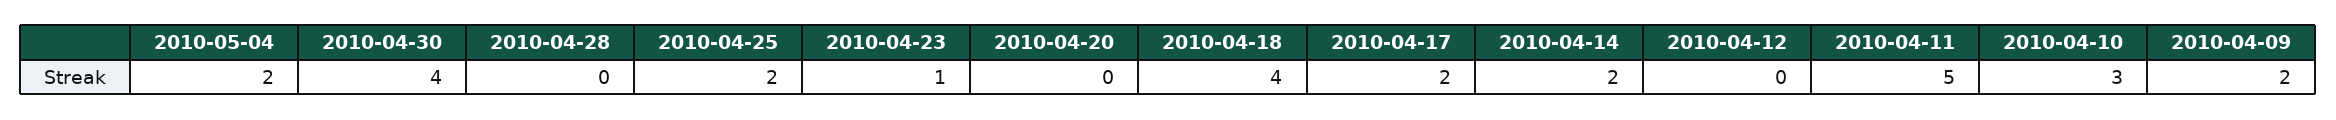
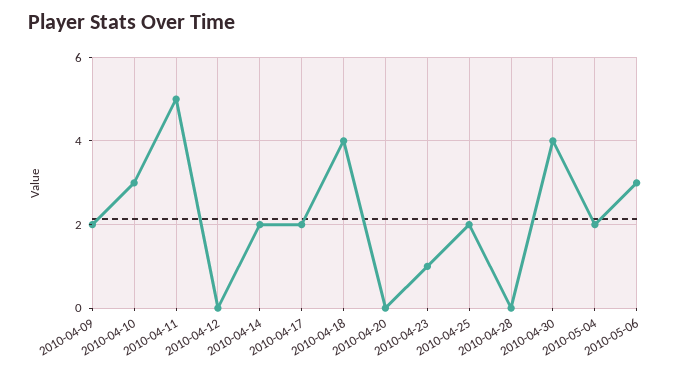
2010-05-06: none -> 3

